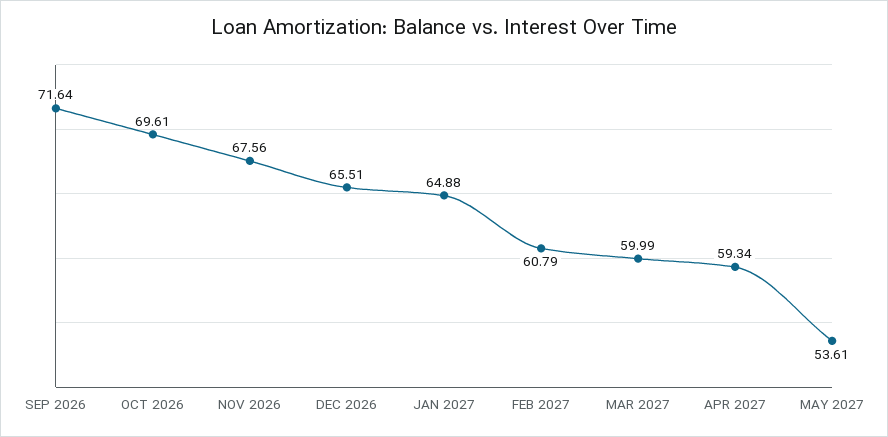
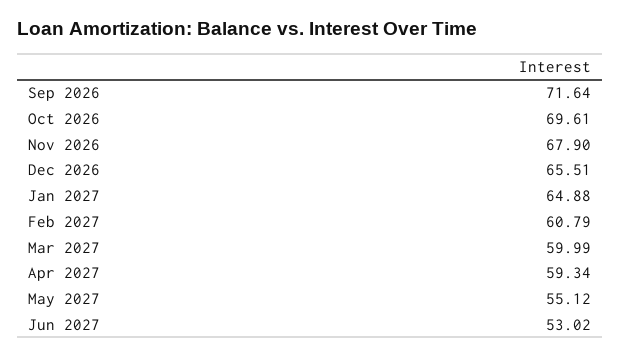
NOV 2026: 67.56 -> 67.9
MAY 2027: 53.61 -> 55.12
Jun 2027: none -> 53.02

